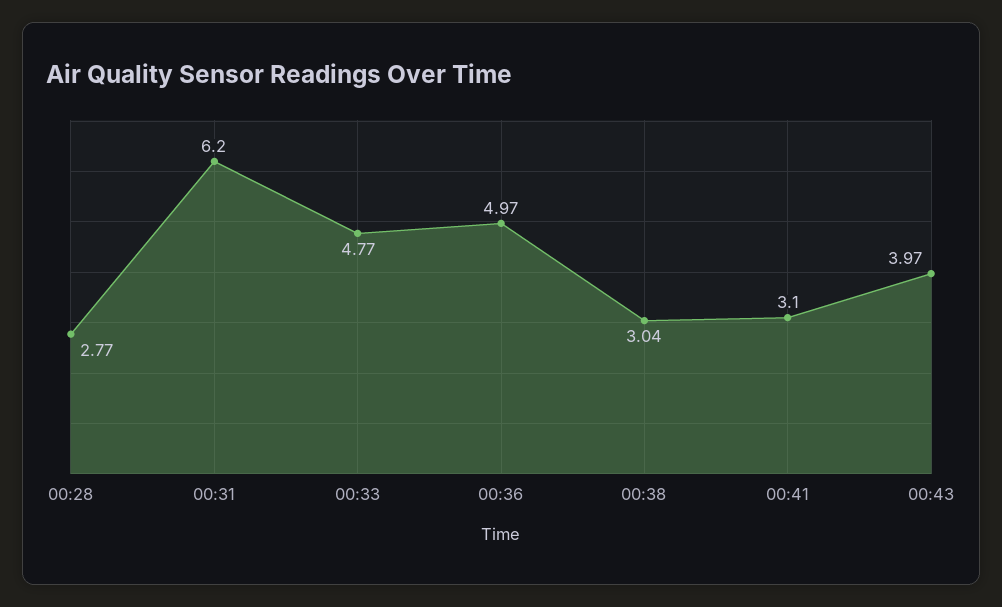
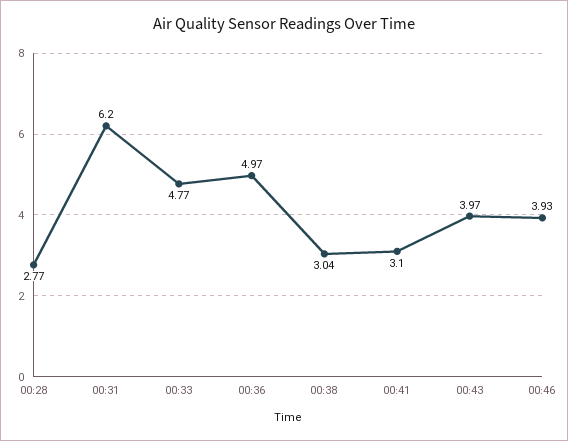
00:46: none -> 3.93

